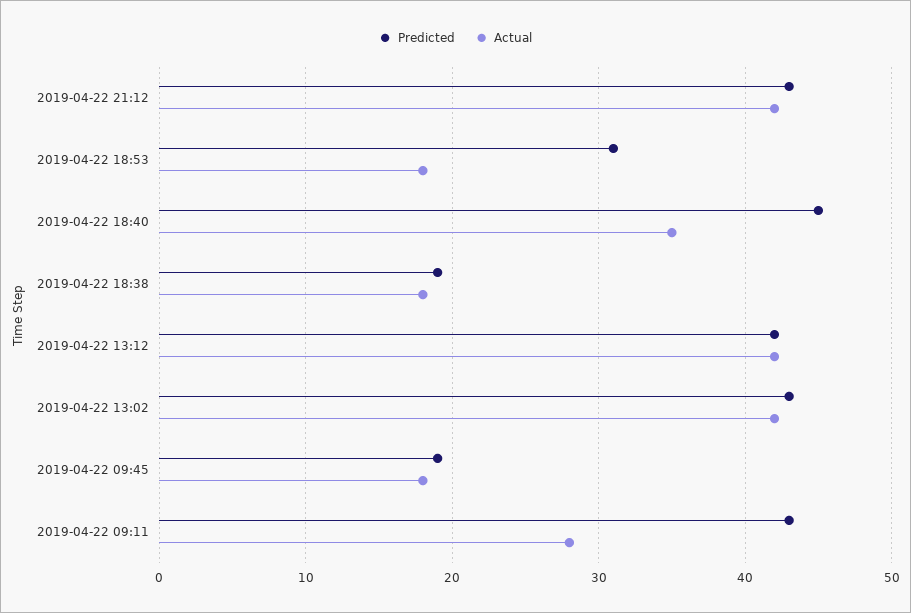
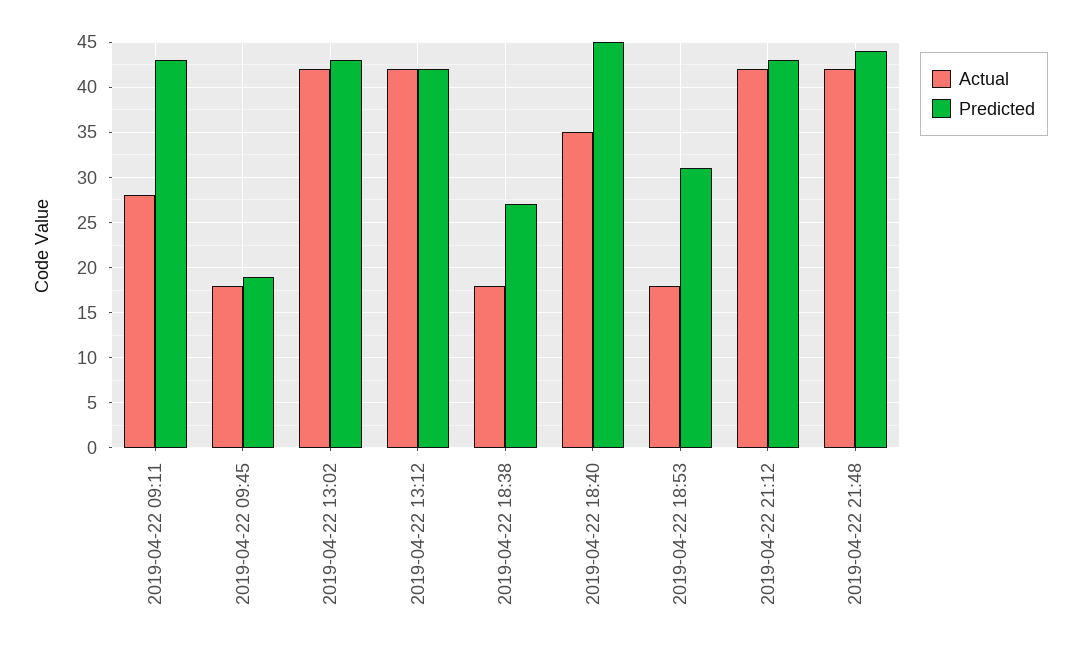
Predicted, 2019-04-22 18:38: 19 -> 27
Actual, 2019-04-22 21:48: none -> 42
Predicted, 2019-04-22 21:48: none -> 44

